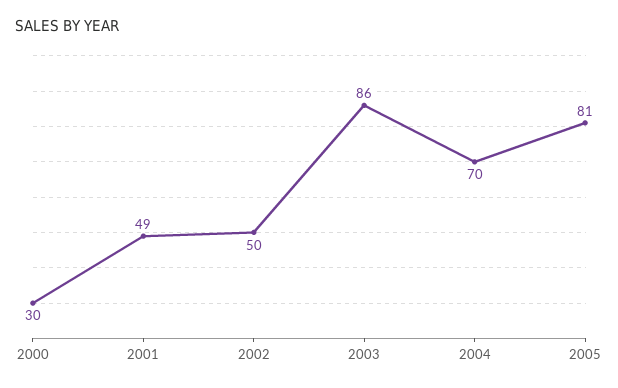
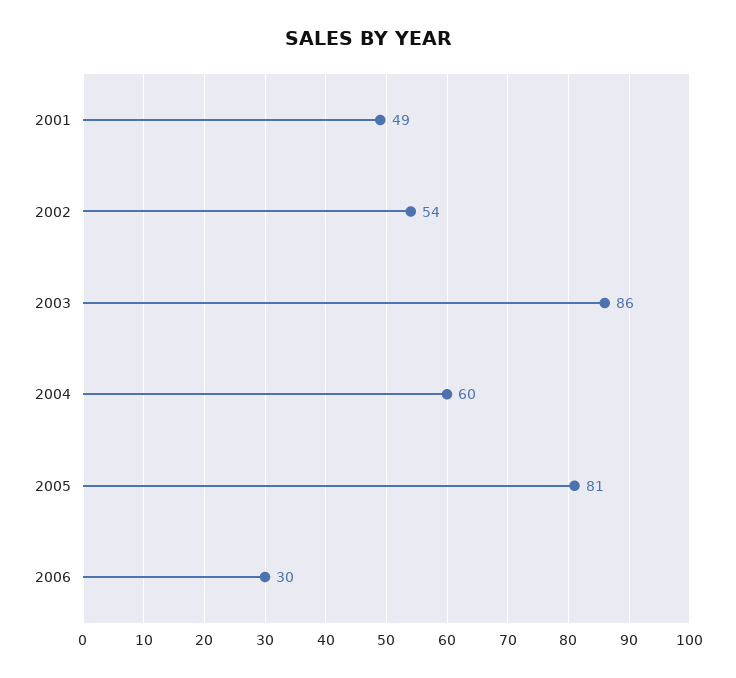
2000: 30 -> none
2002: 50 -> 54
2004: 70 -> 60
2006: none -> 30

